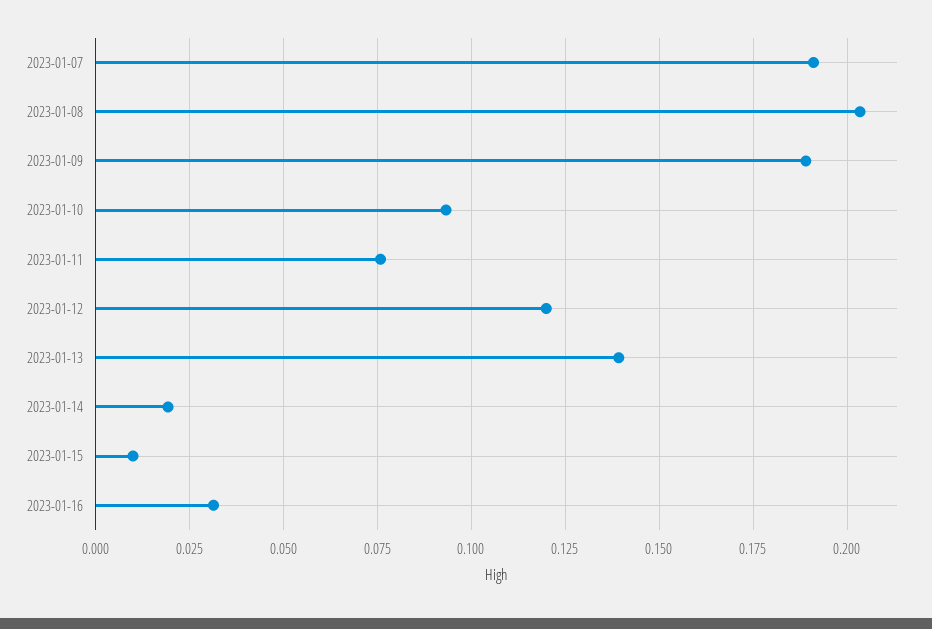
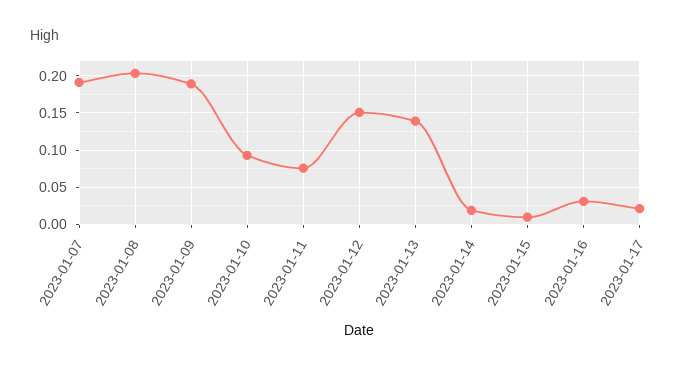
2023-01-12: 0.12 -> 0.15
2023-01-17: none -> 0.02

